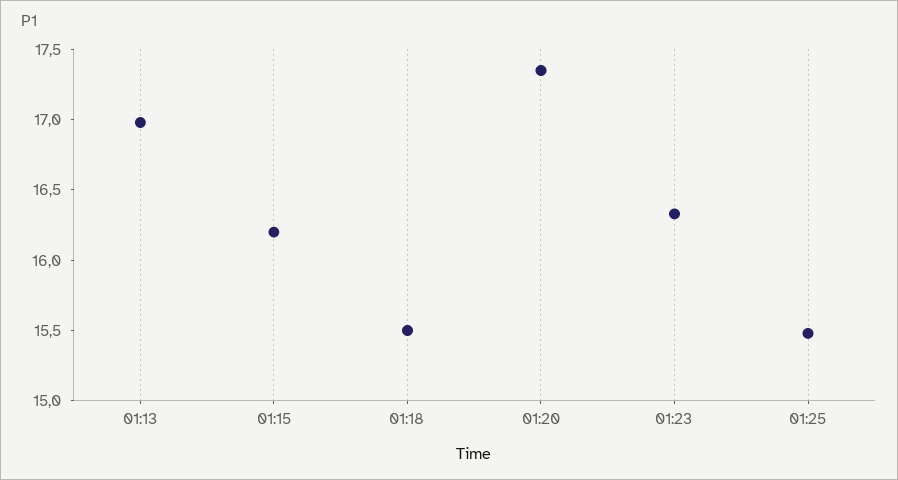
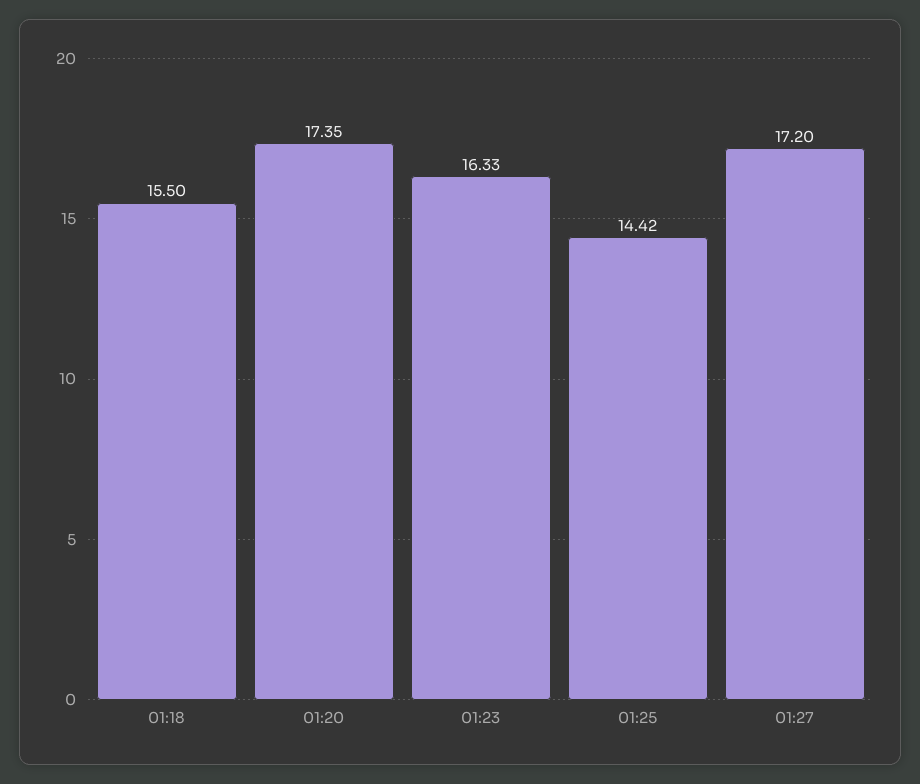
01:13: 17 -> none
01:15: 16.2 -> none
01:25: 15.5 -> 14.42
01:27: none -> 17.2

